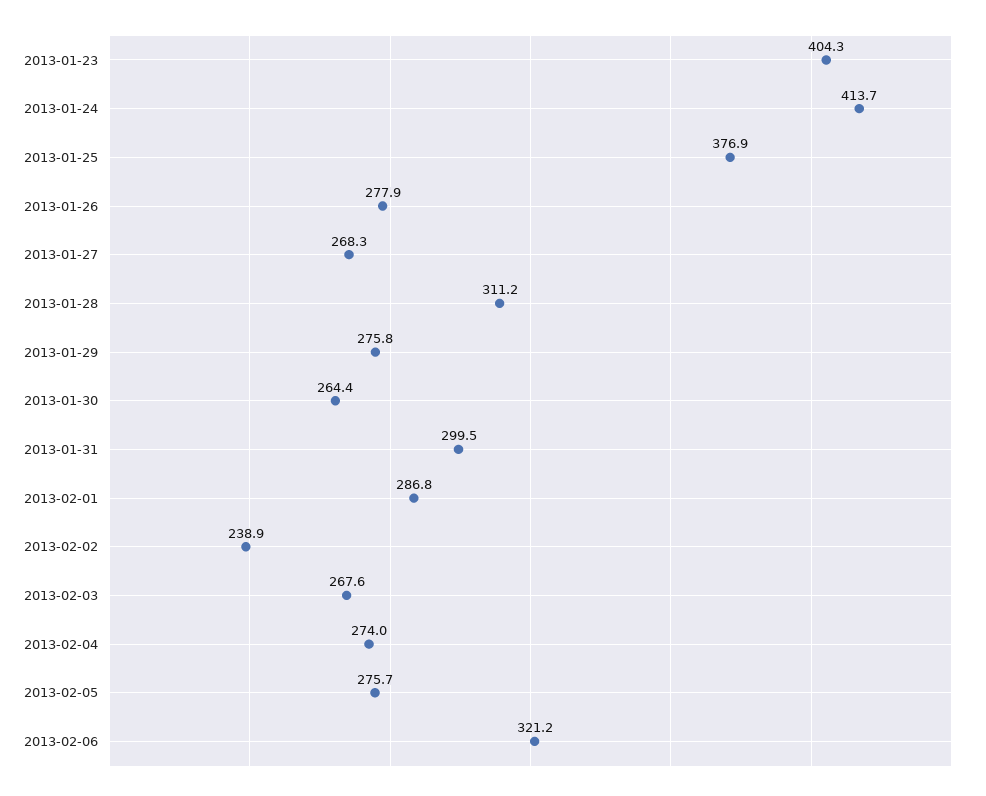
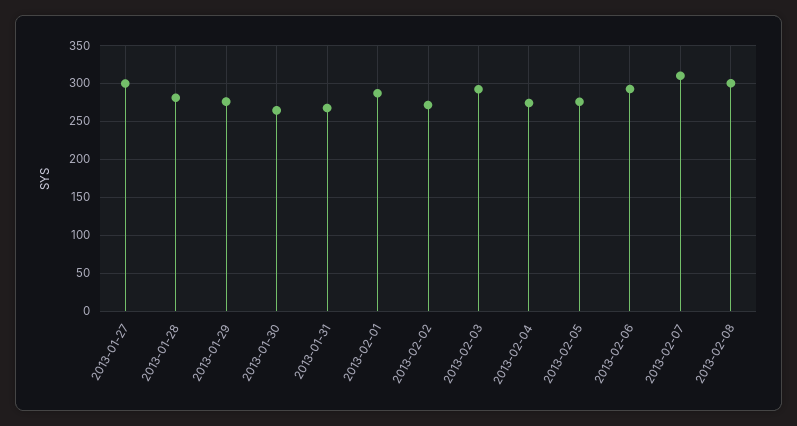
2013-01-23: 404.3 -> none
2013-01-24: 413.7 -> none
2013-01-25: 376.9 -> none
2013-01-26: 277.9 -> none
2013-01-27: 268.3 -> 300
2013-01-28: 311.2 -> 280
2013-01-31: 299.5 -> 270
2013-02-02: 238.9 -> 270
2013-02-03: 267.6 -> 290
2013-02-06: 321.2 -> 290
2013-02-07: none -> 310
2013-02-08: none -> 300

